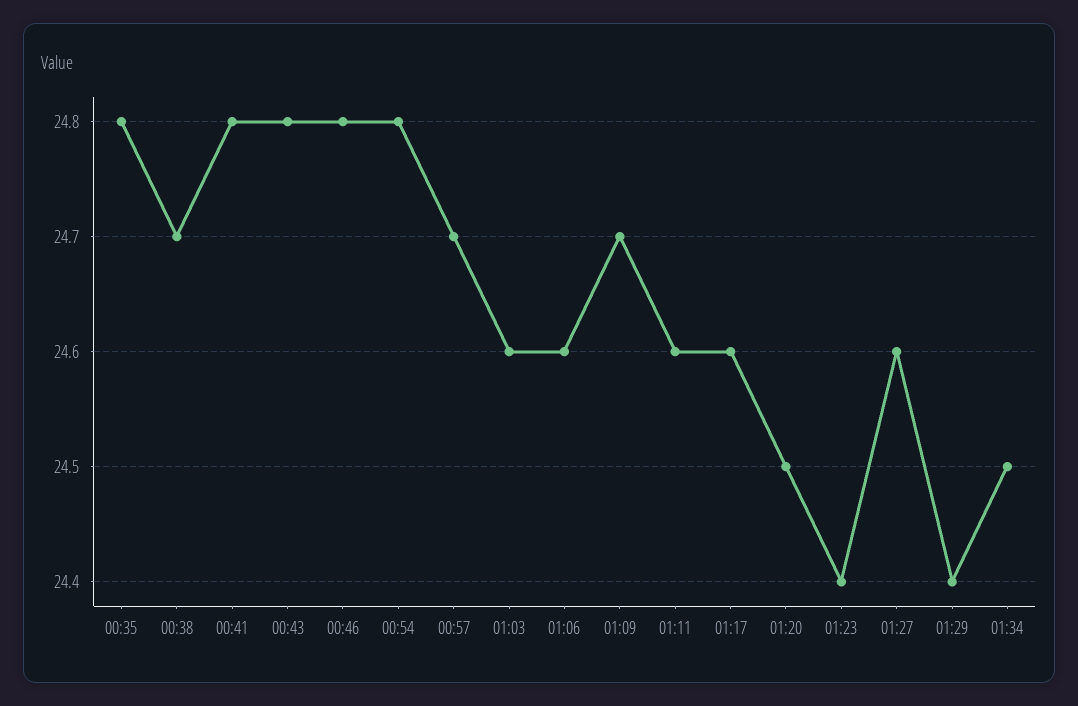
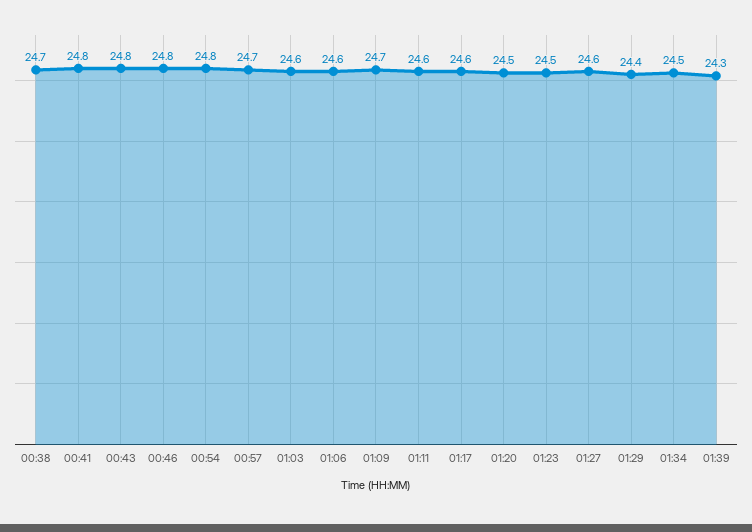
00:35: 24.8 -> none
01:23: 24.4 -> 24.5
01:39: none -> 24.3

